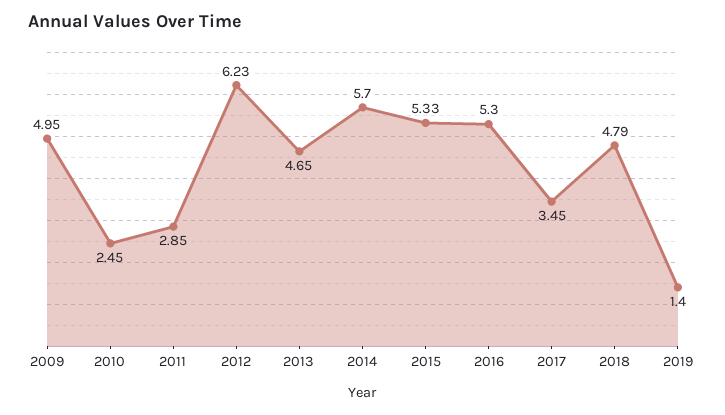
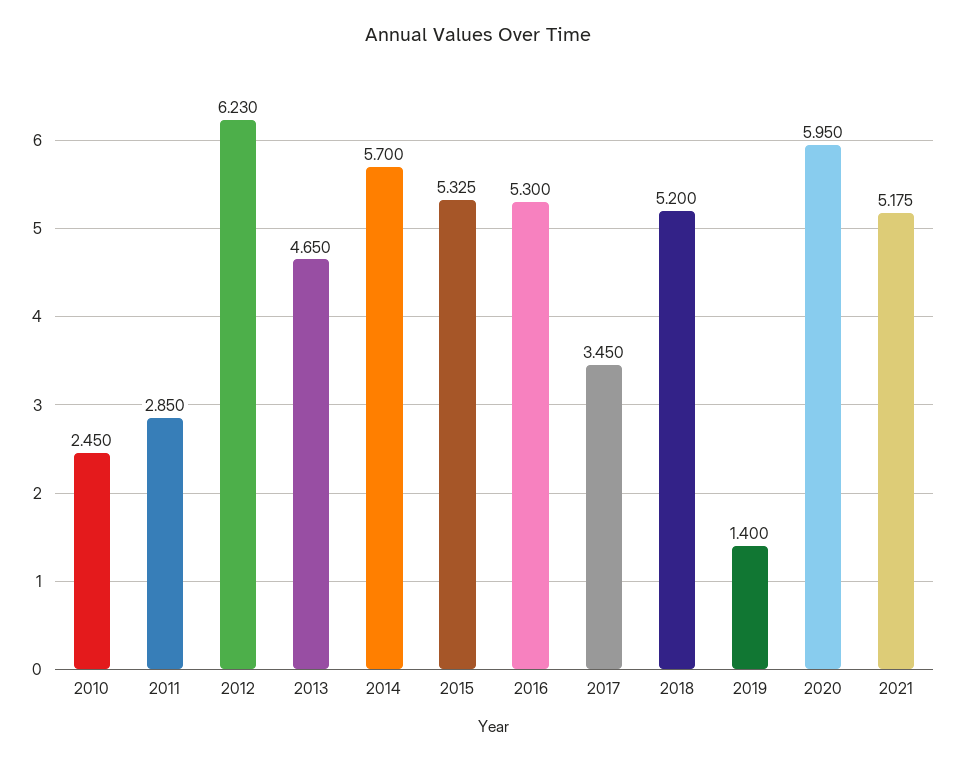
2009: 4.95 -> none
2018: 4.79 -> 5.2
2020: none -> 5.95
2021: none -> 5.175

